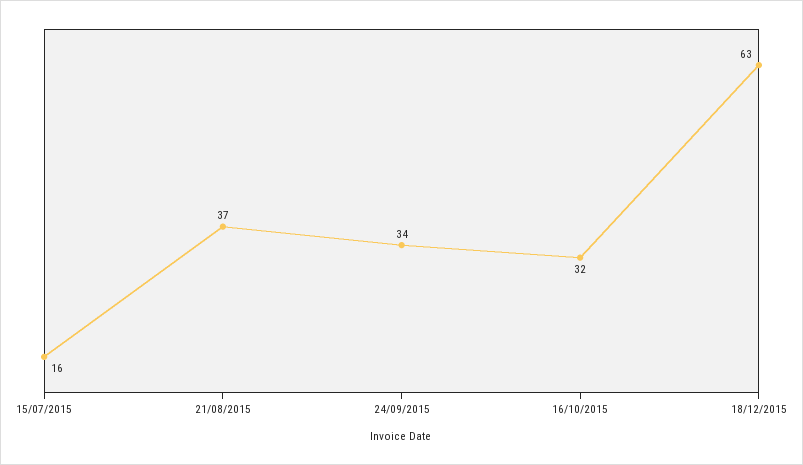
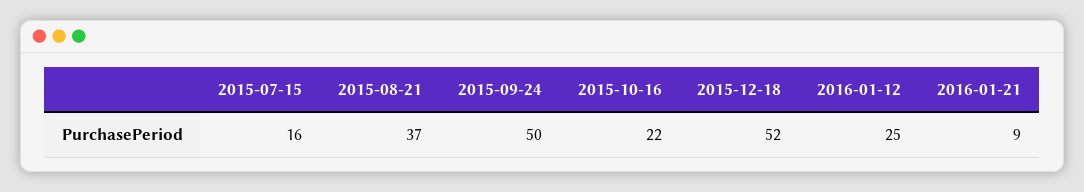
24/09/2015: 34 -> 50
16/10/2015: 32 -> 22
18/12/2015: 63 -> 52
2016-01-12: none -> 25
2016-01-21: none -> 9

